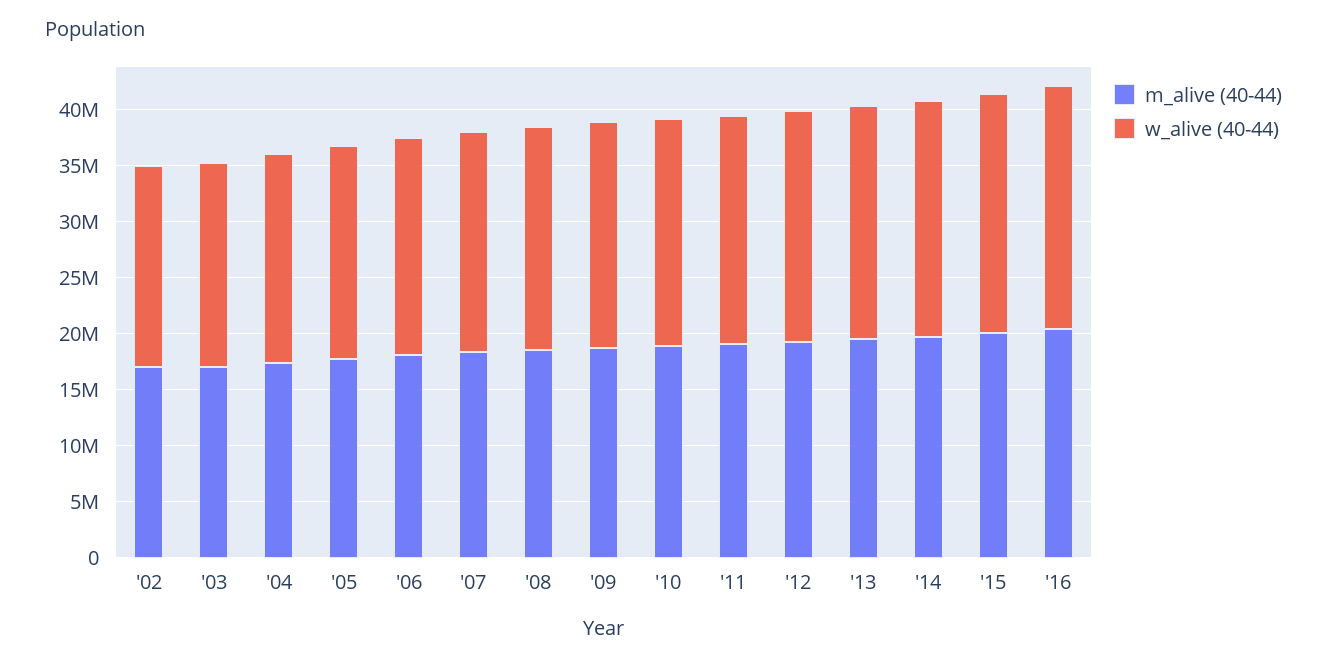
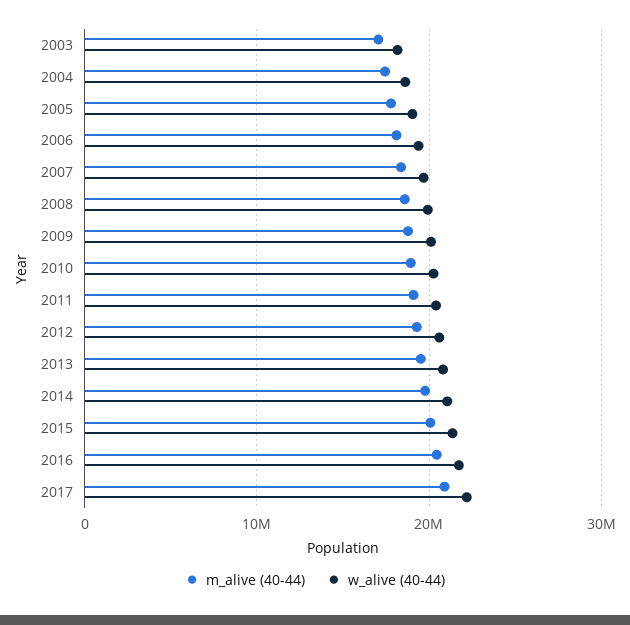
m_alive (40-44), '02: 17000000 -> none
w_alive (40-44), '02: 18000000 -> none
m_alive (40-44), 2017: none -> 21000000
w_alive (40-44), 2017: none -> 22000000

